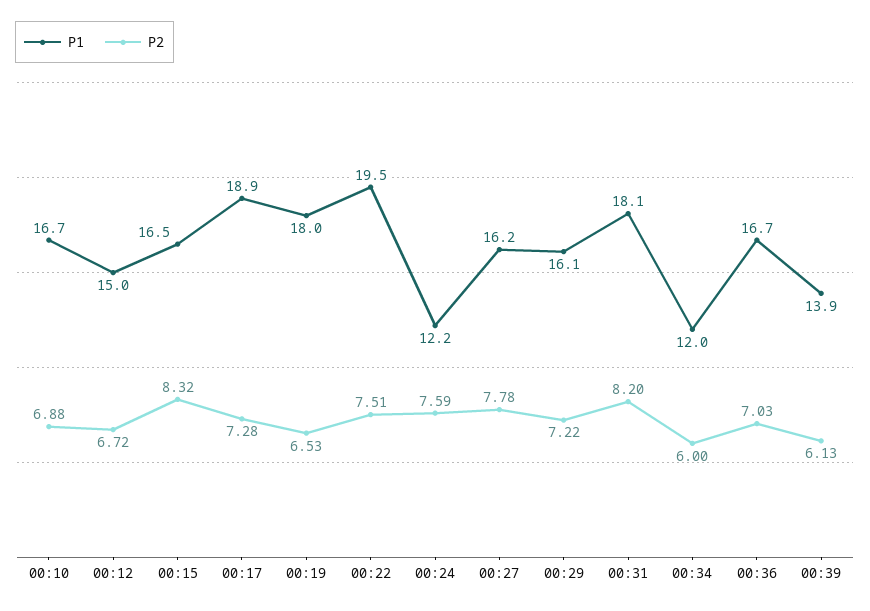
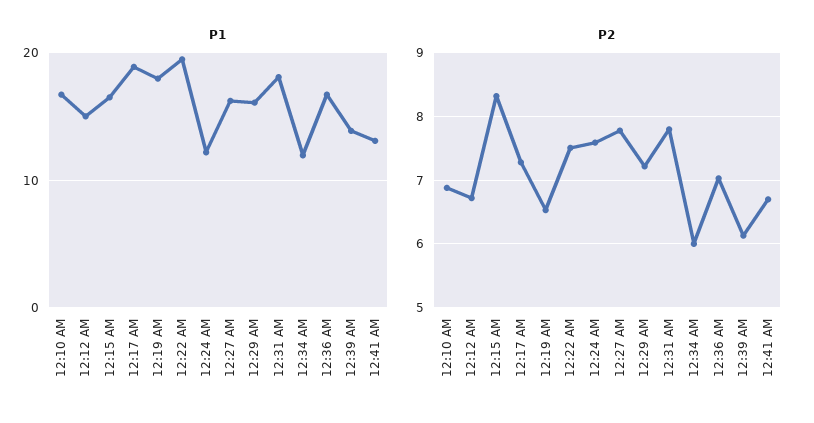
P2, 00:31: 8.2 -> 7.8
P1, 12:41 AM: none -> 13
P2, 12:41 AM: none -> 6.7

